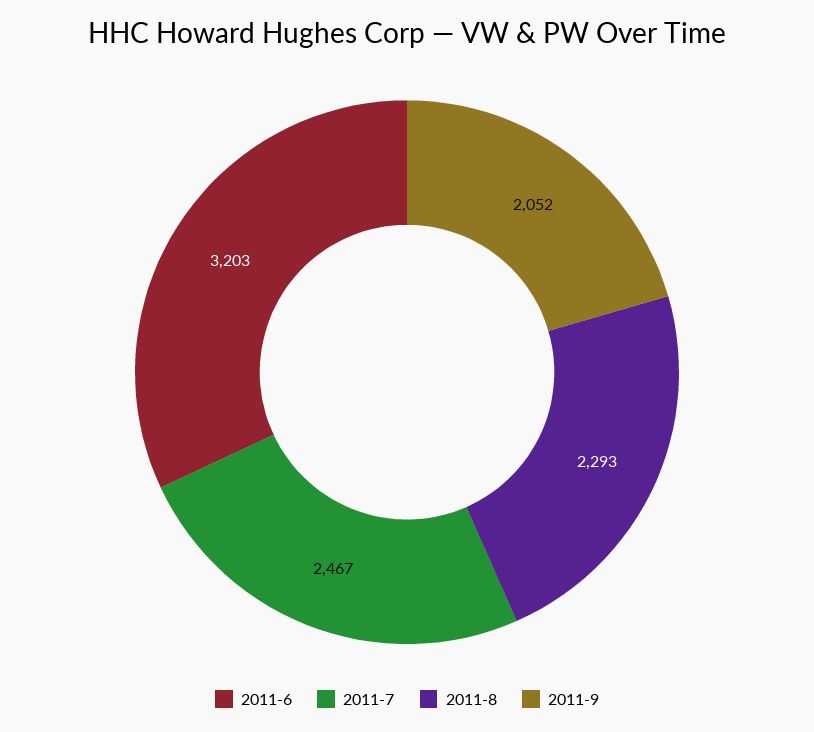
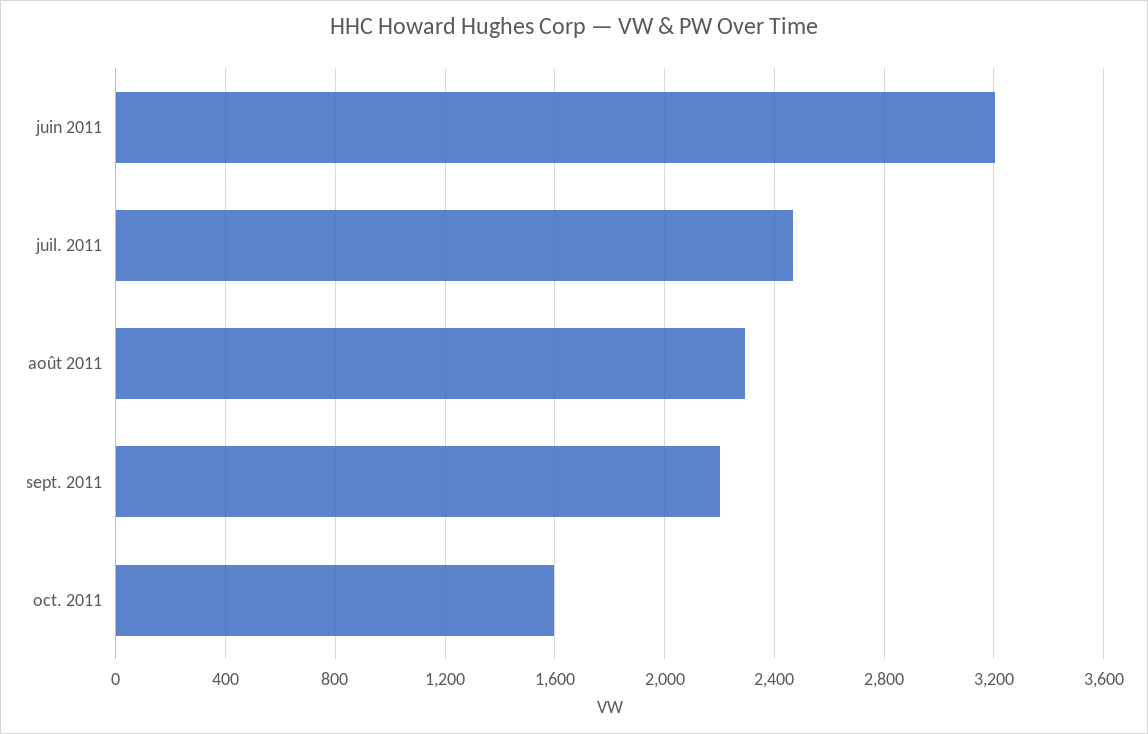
2011-9: 2052 -> 2200
oct. 2011: none -> 1600

